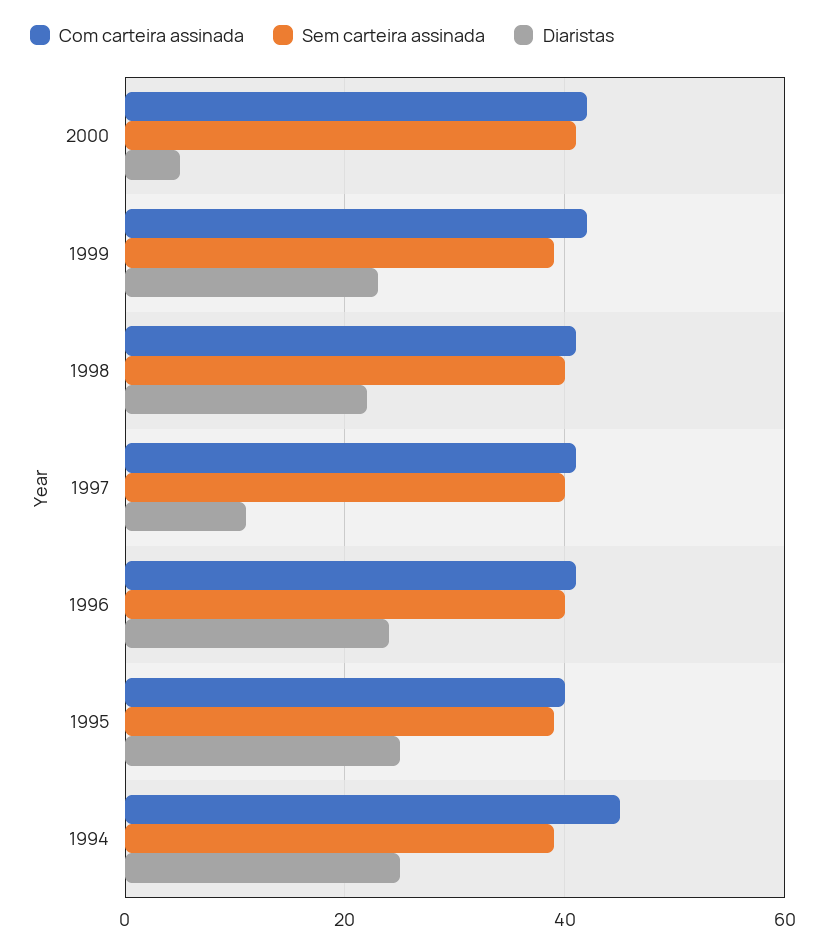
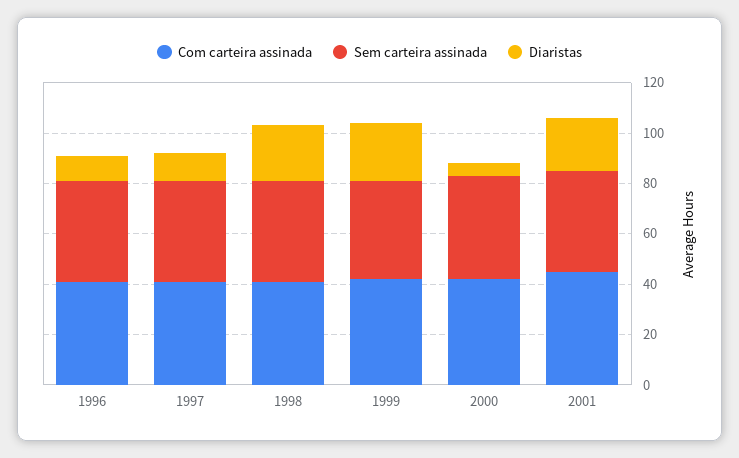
Diaristas, 1996: 25 -> 10
Com carteira assinada, 1995: 40 -> none
Sem carteira assinada, 1995: 40 -> none
Diaristas, 1995: 25 -> none
Com carteira assinada, 1994: 45 -> none
Sem carteira assinada, 1994: 40 -> none
Diaristas, 1994: 25 -> none
Com carteira assinada, 2001: none -> 45
Sem carteira assinada, 2001: none -> 40
Diaristas, 2001: none -> 20

